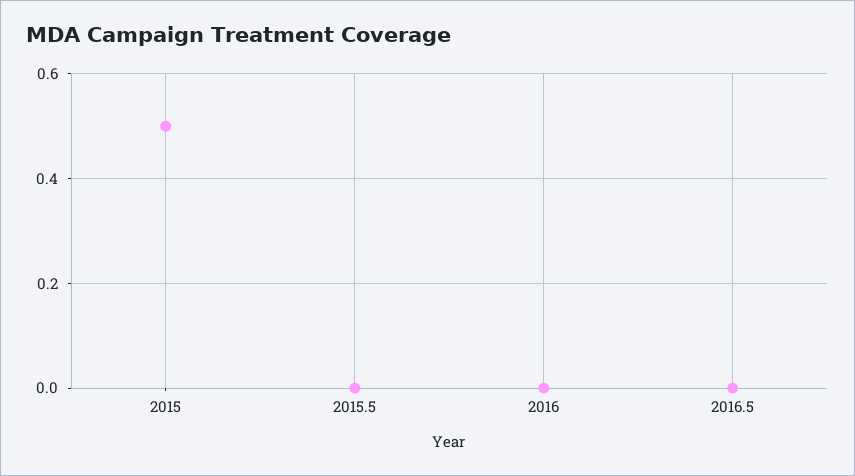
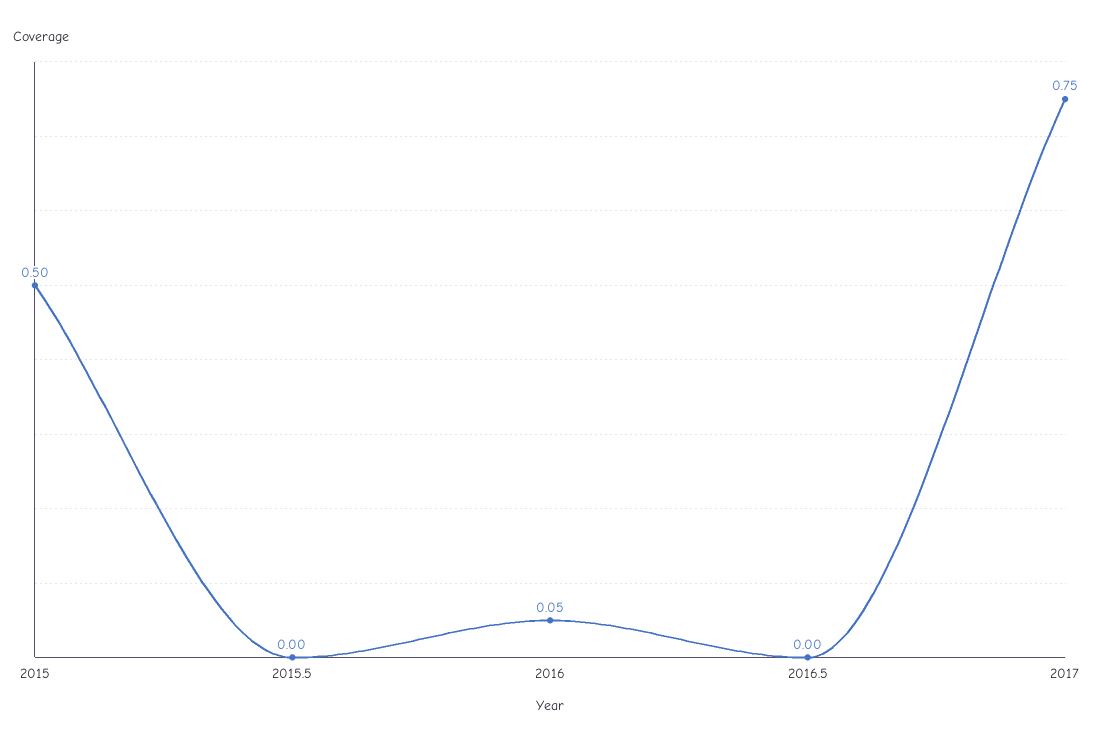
2016: 0 -> 0.05
2017: none -> 0.75

